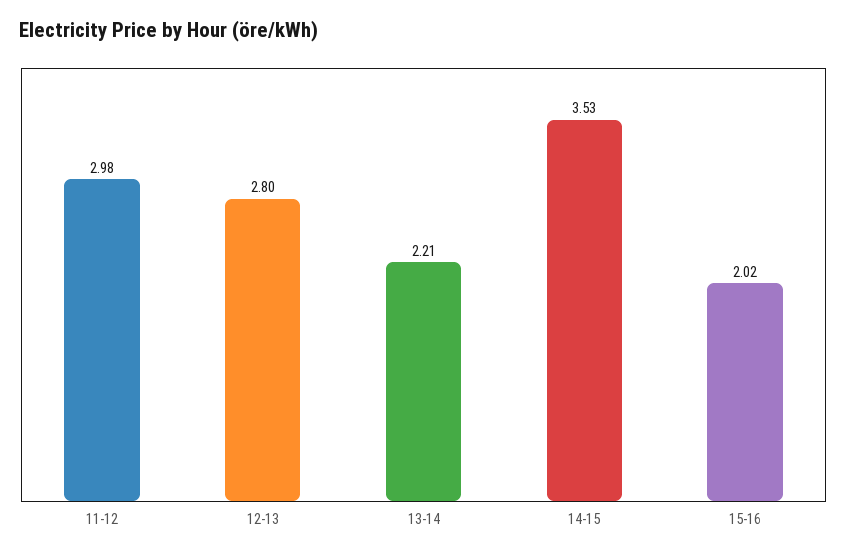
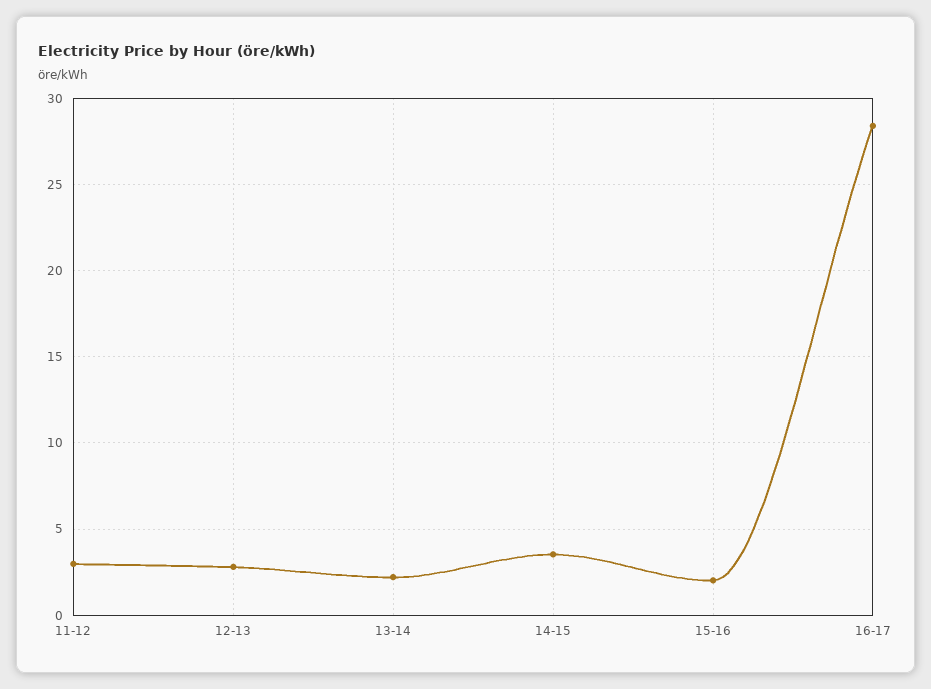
16-17: none -> 28.5

